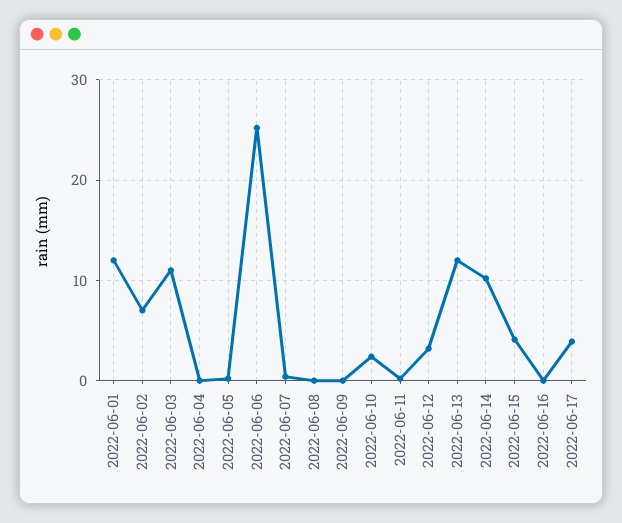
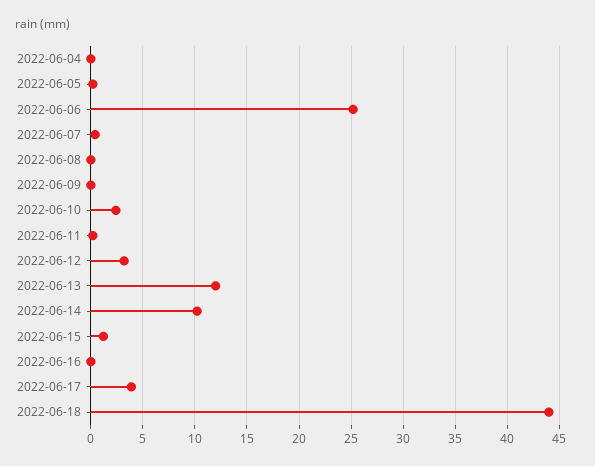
2022-06-01: 12 -> none
2022-06-02: 7 -> none
2022-06-03: 11 -> none
2022-06-15: 4 -> 1
2022-06-18: none -> 44

